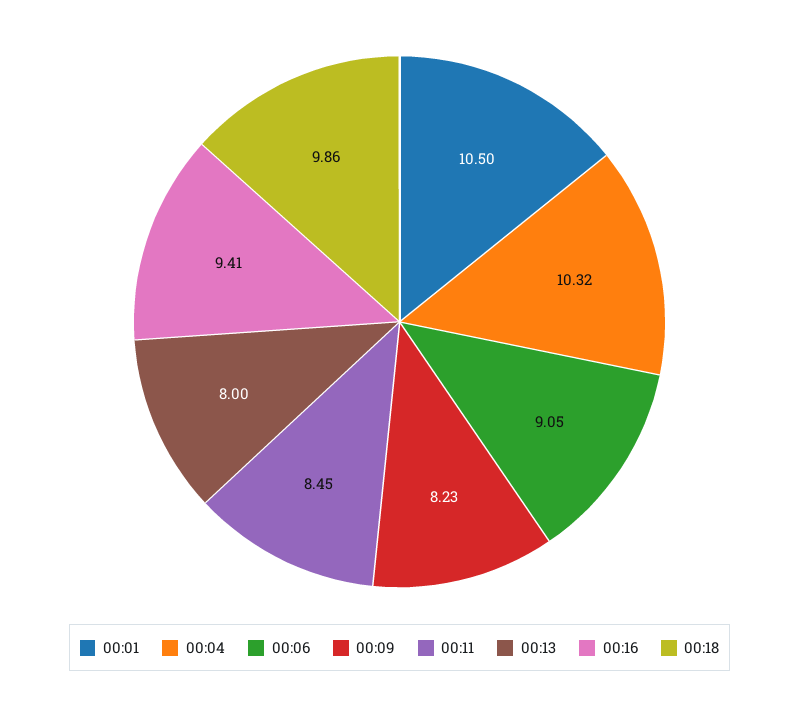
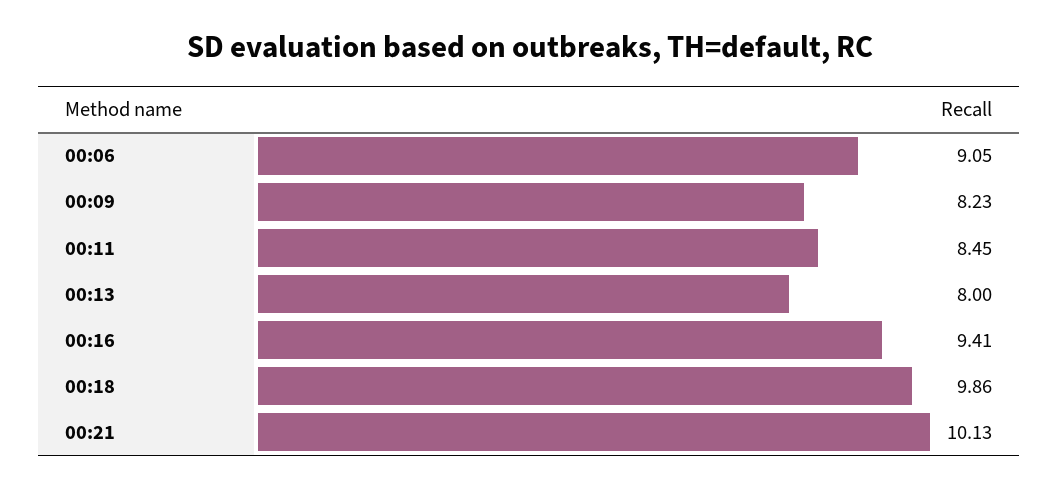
00:01: 10.5 -> none
00:04: 10.32 -> none
00:21: none -> 10.13

